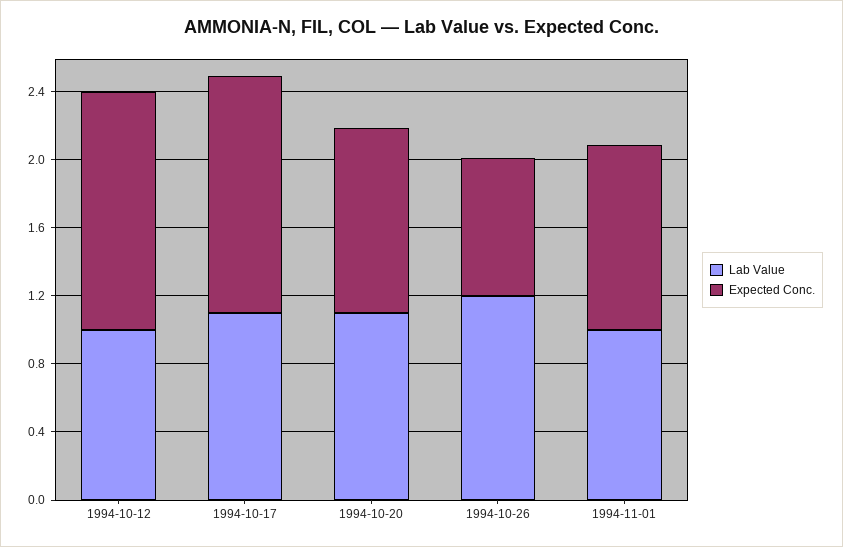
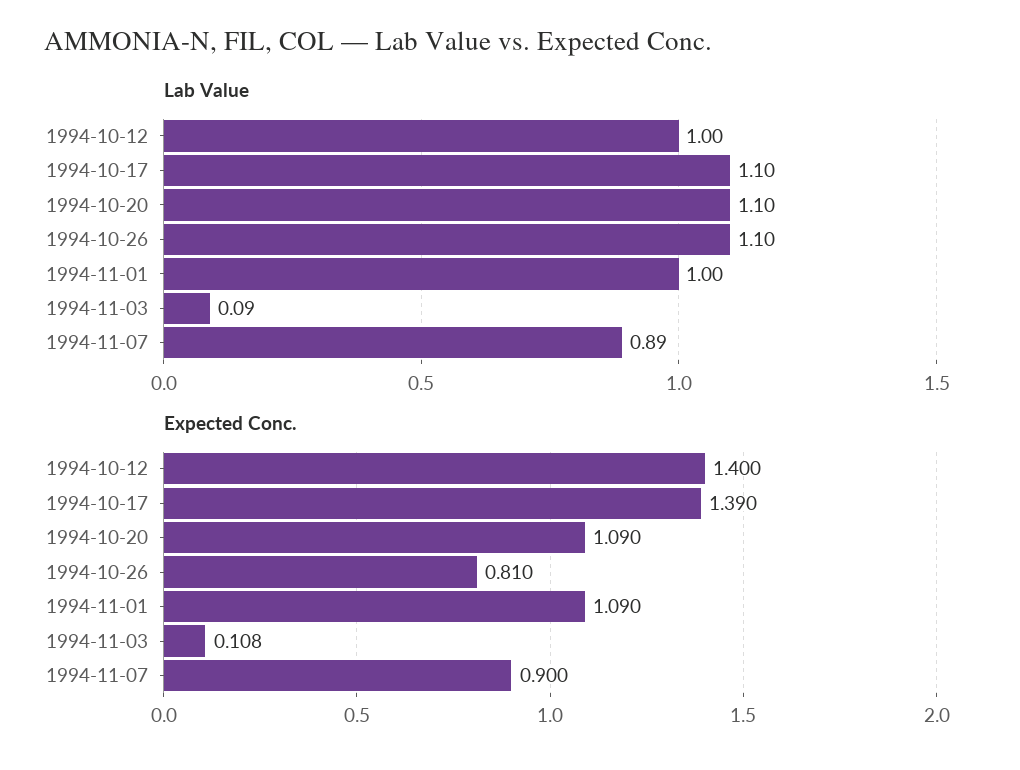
Lab Value, 1994-10-26: 1.2 -> 1.1
Lab Value, 1994-11-03: none -> 0.09
Lab Value, 1994-11-07: none -> 0.89
Expected Conc., 1994-11-03: none -> 0.108
Expected Conc., 1994-11-07: none -> 0.9

